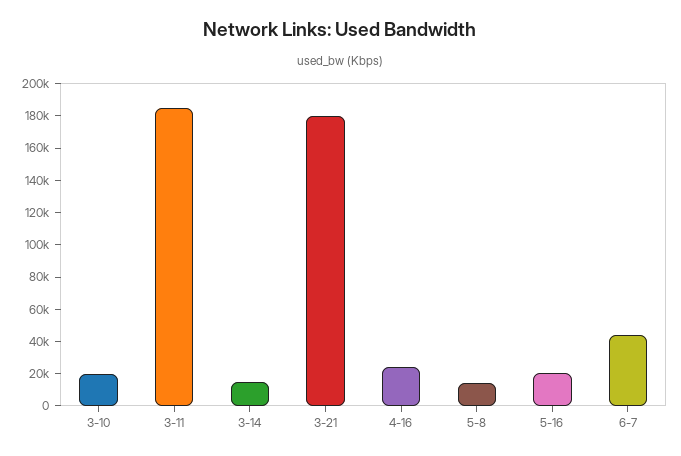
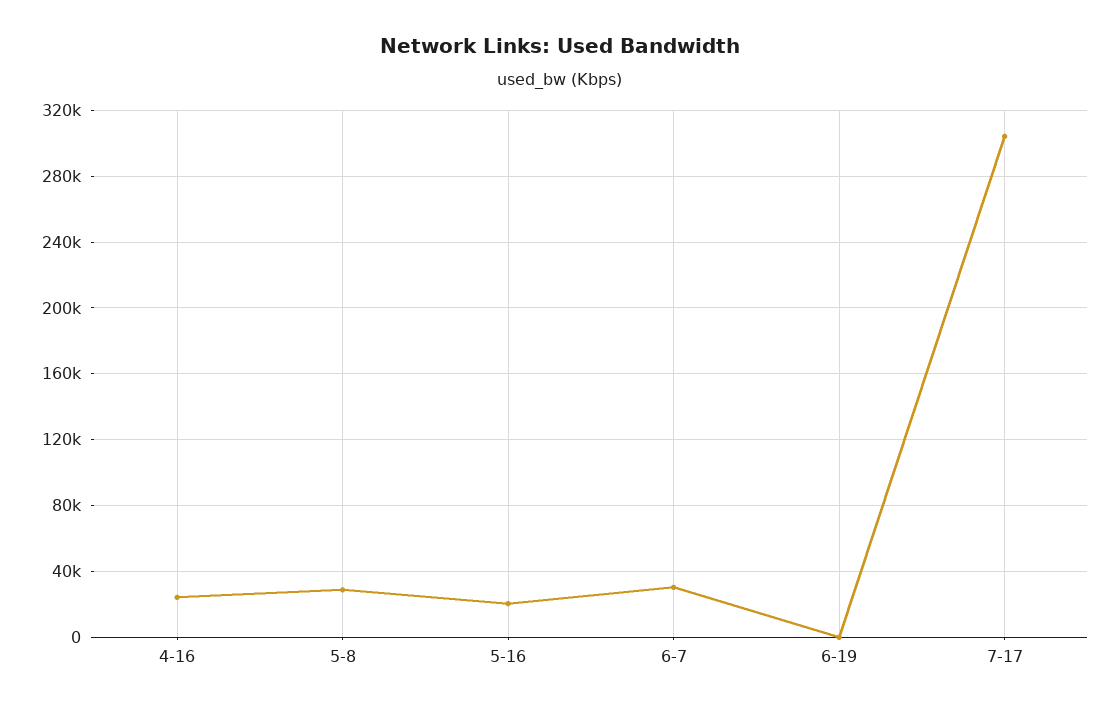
3-10: 20000 -> none
3-11: 185000 -> none
3-14: 15000 -> none
3-21: 180000 -> none
5-8: 15000 -> 30000
6-7: 45000 -> 30000
6-19: none -> 0
7-17: none -> 305000

